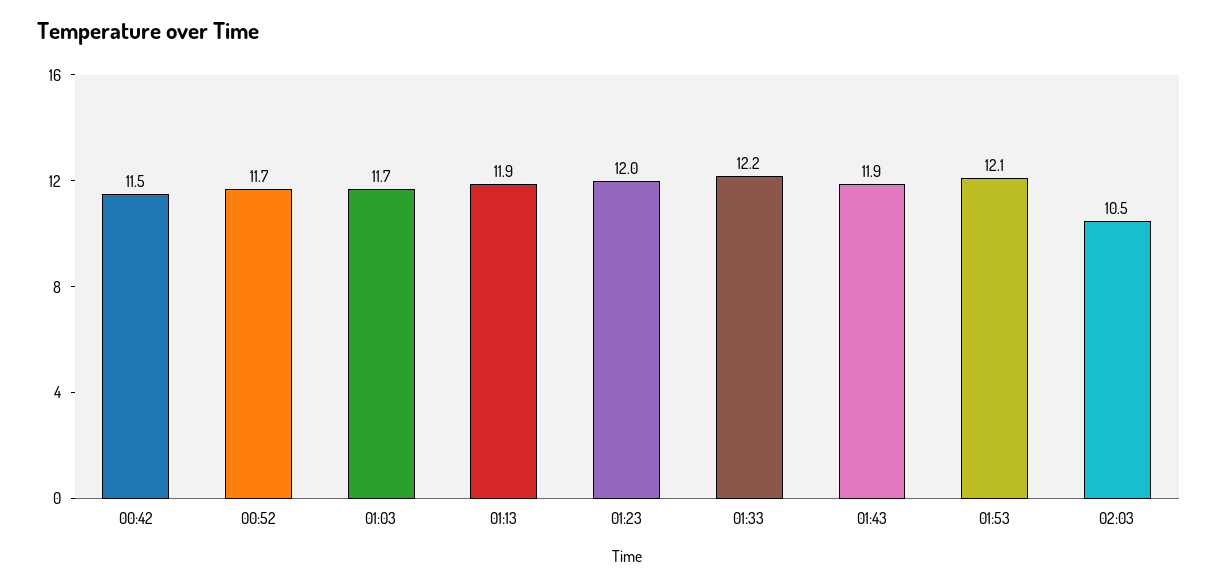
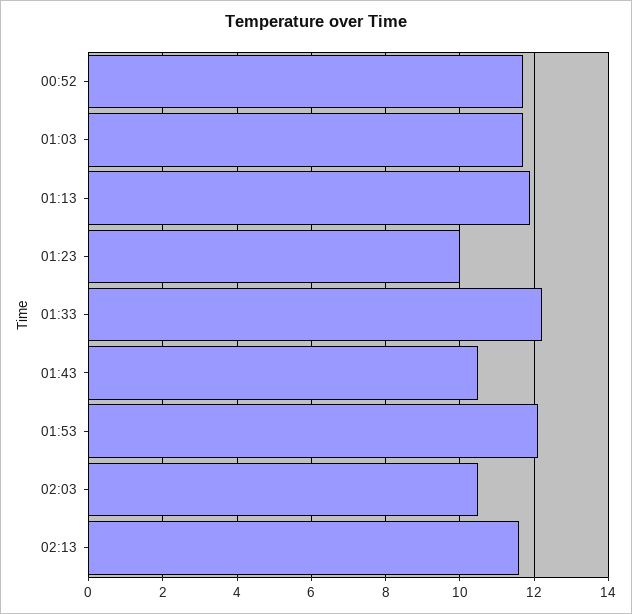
00:42: 11.5 -> none
01:23: 12 -> 10
01:43: 11.9 -> 10.5
02:13: none -> 11.5

